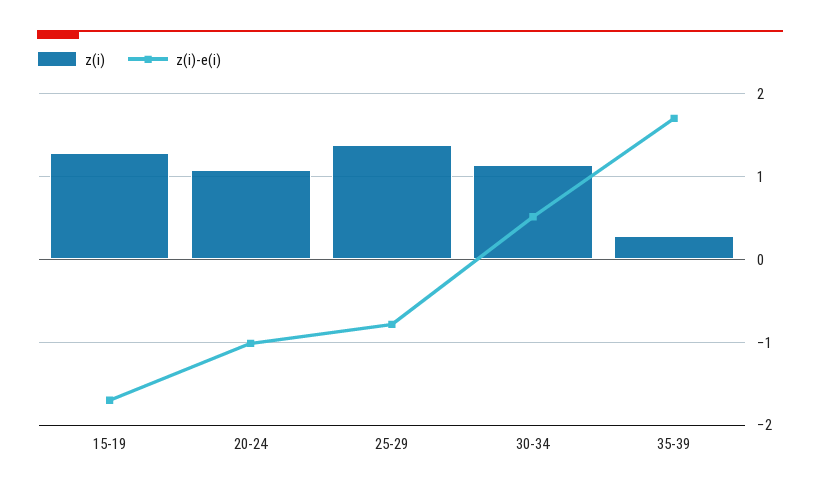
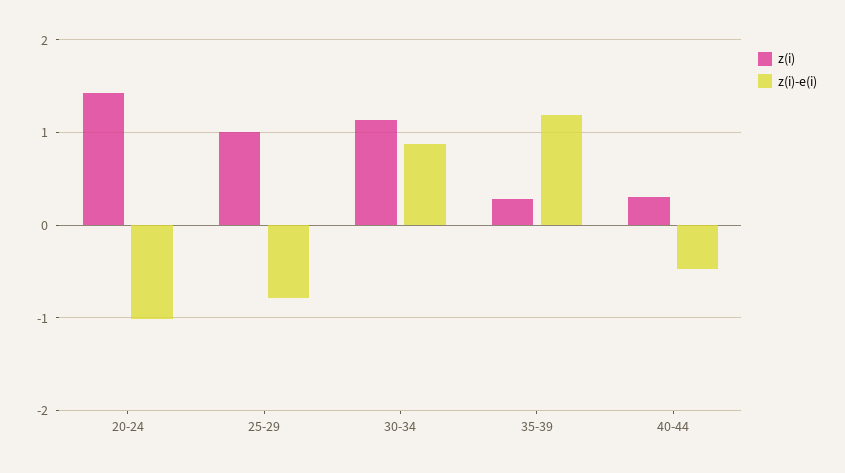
z(i), 15-19: 1.3 -> none
z(i)-e(i), 15-19: -1.7 -> none
z(i), 20-24: 1.1 -> 1.4
z(i), 25-29: 1.4 -> 1
z(i)-e(i), 30-34: 0.5 -> 0.9
z(i)-e(i), 35-39: 1.7 -> 1.2
z(i), 40-44: none -> 0.3
z(i)-e(i), 40-44: none -> -0.5

